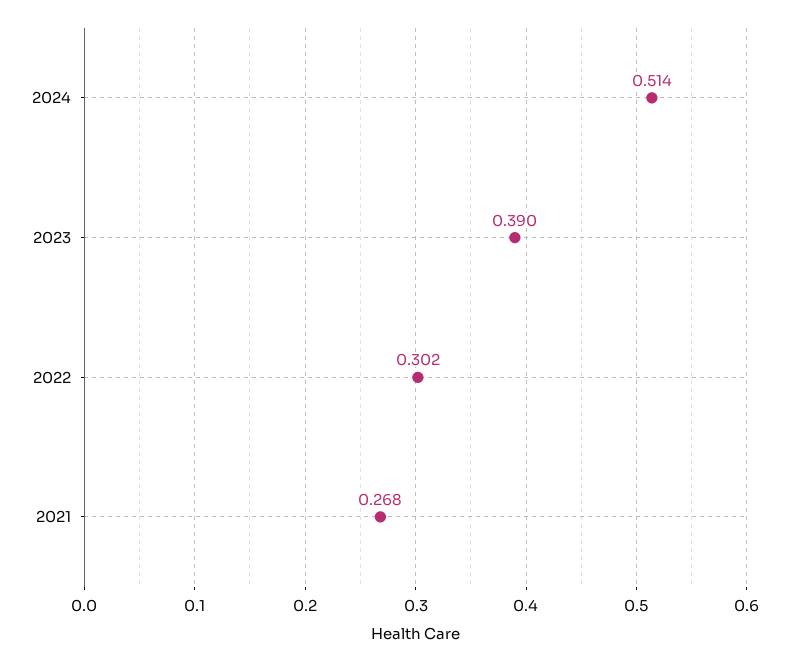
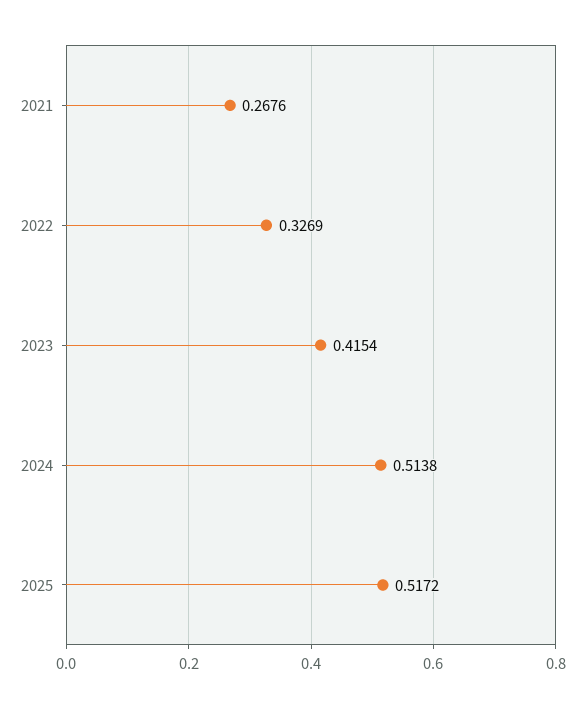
2023: 0.39 -> 0.4154
2022: 0.302 -> 0.3269
2025: none -> 0.5172

